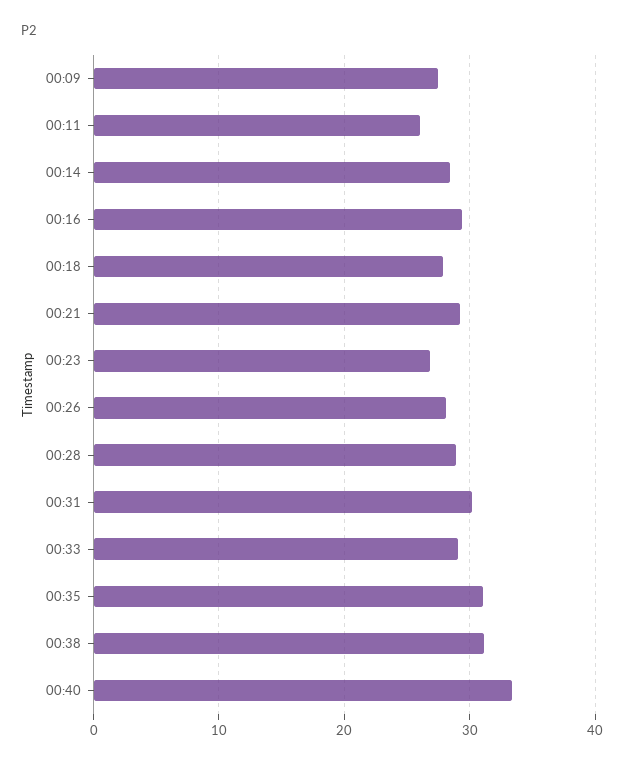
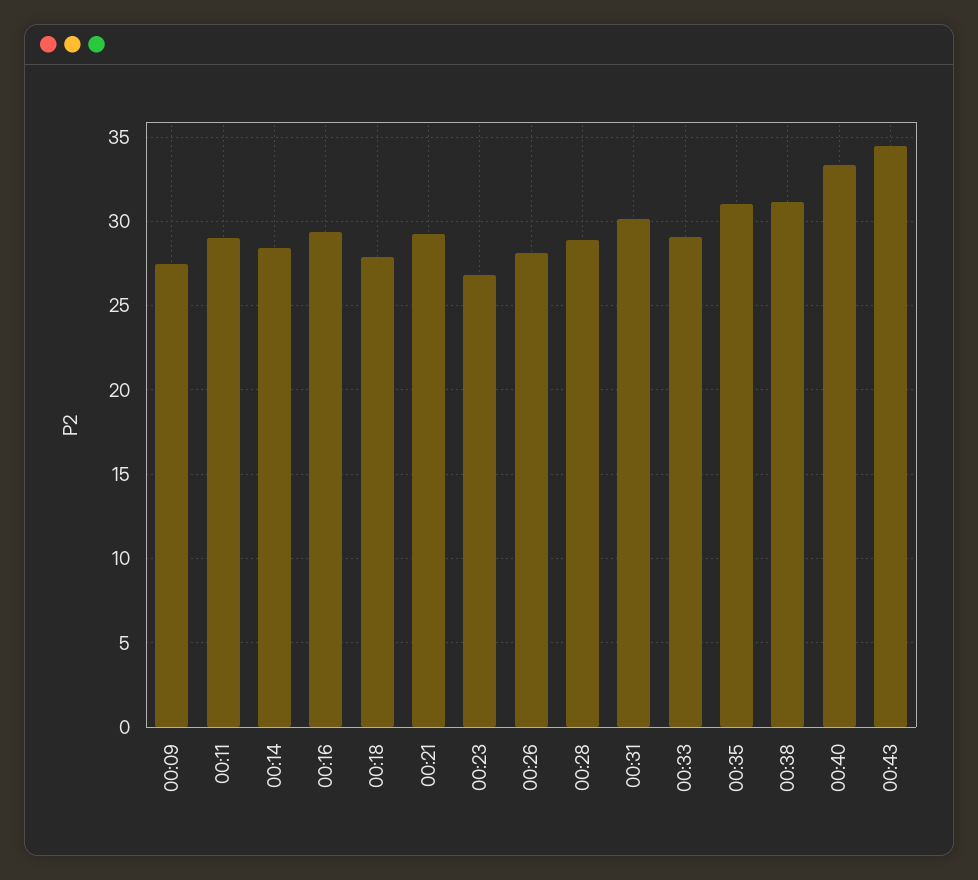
00:11: 26 -> 29
00:43: none -> 34.5

